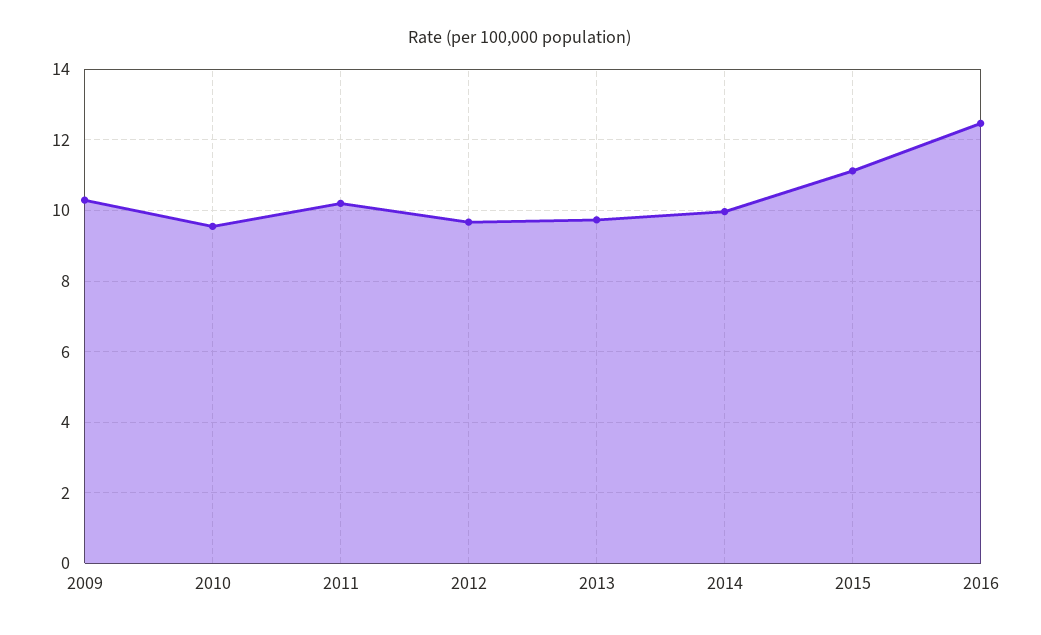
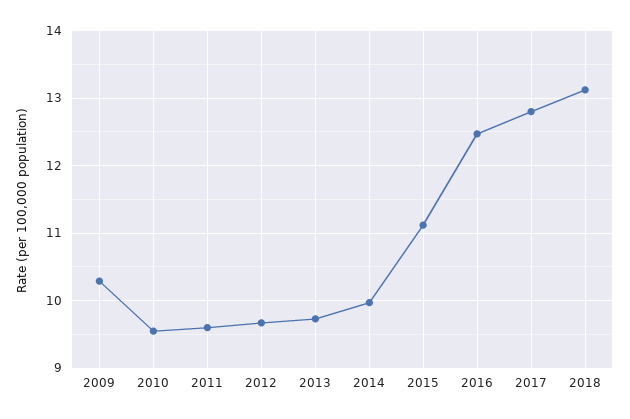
2011: 10.2 -> 9.6
2017: none -> 12.8
2018: none -> 13.1

